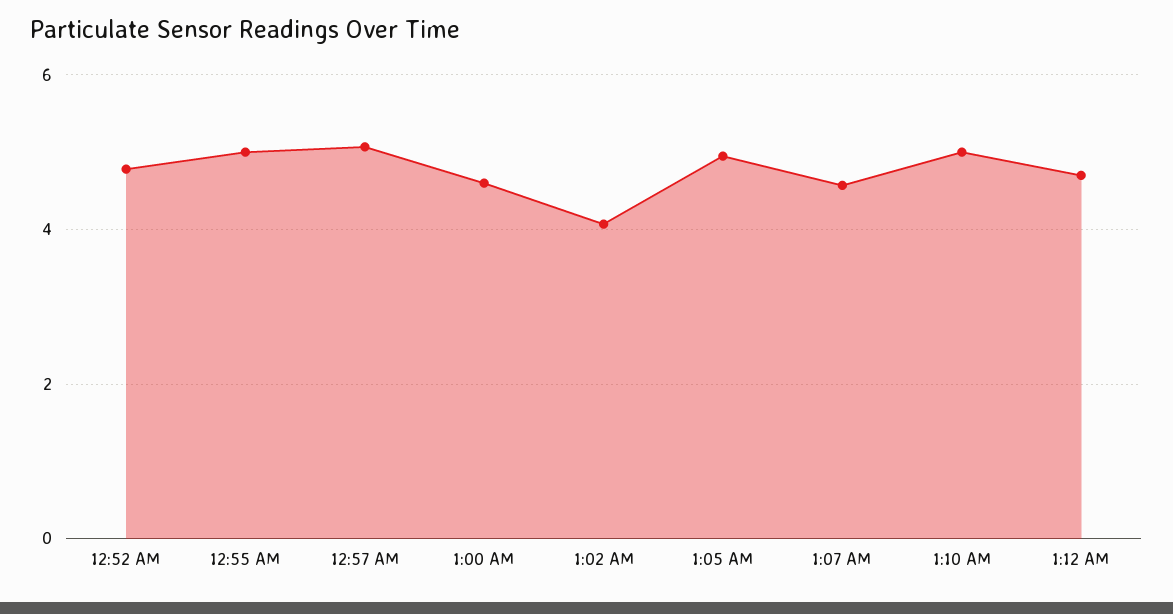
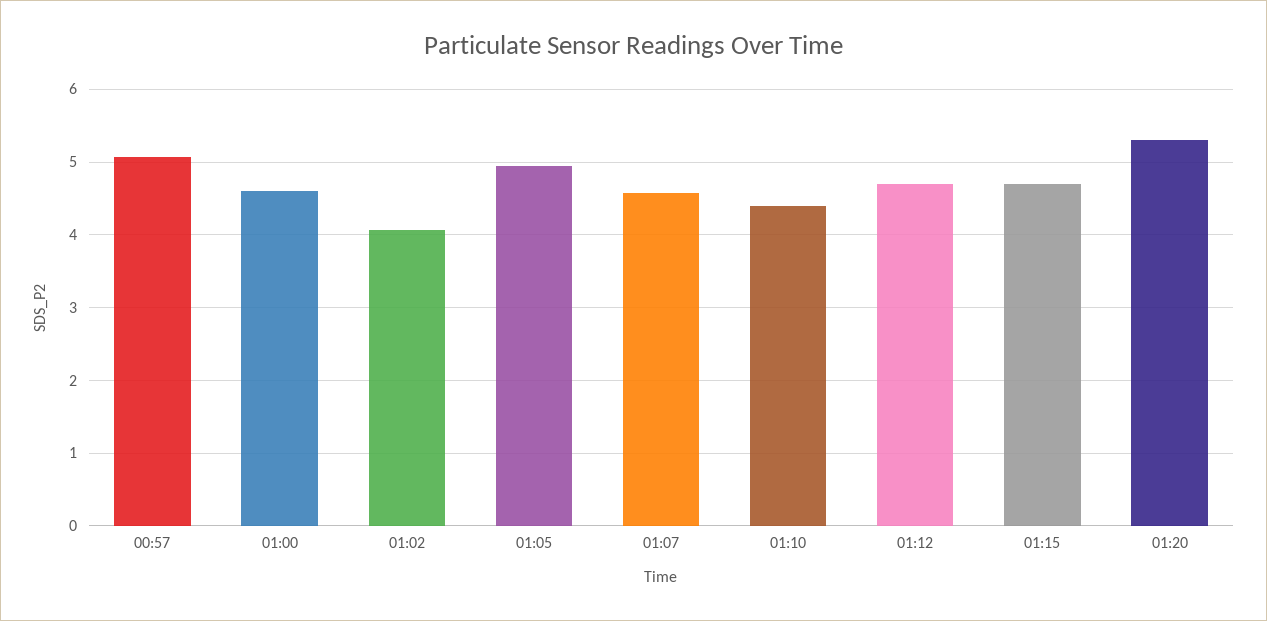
12:52 AM: 4.8 -> none
12:55 AM: 5 -> none
1:10 AM: 5 -> 4.4
01:15: none -> 4.7
01:20: none -> 5.3

